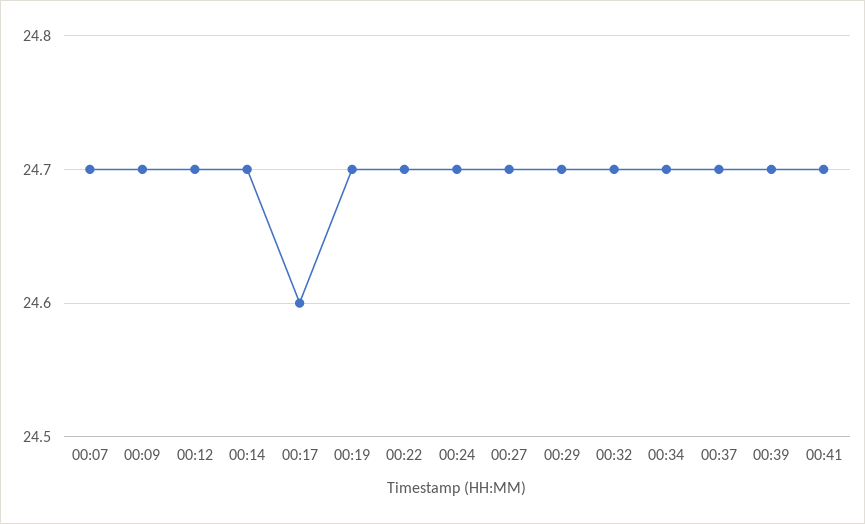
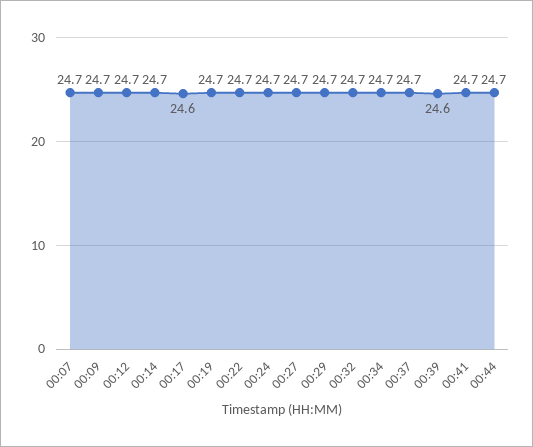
00:39: 24.7 -> 24.6
00:44: none -> 24.7

